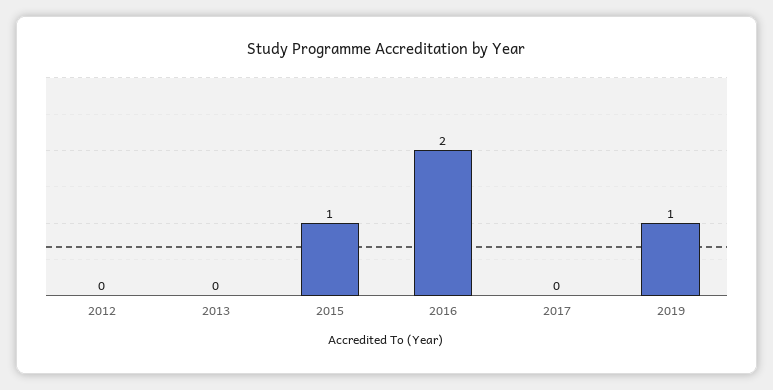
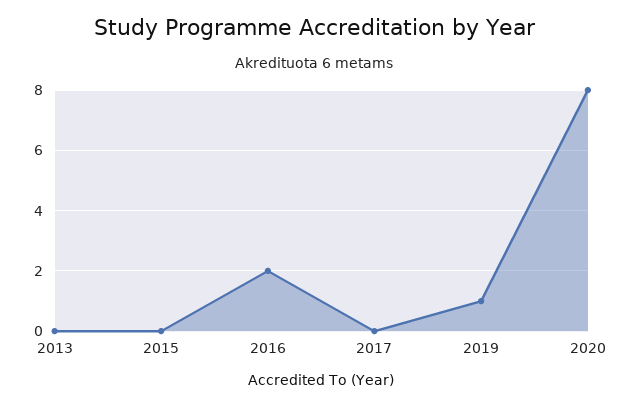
2012: 0 -> none
2015: 1 -> 0
2020: none -> 8

